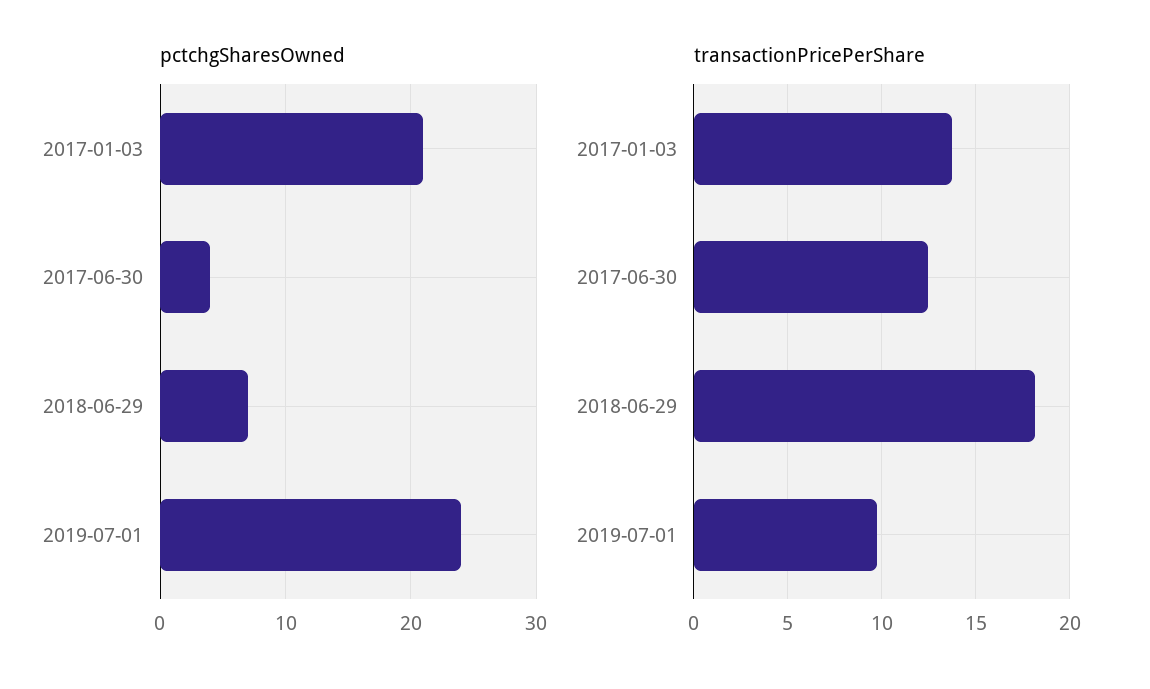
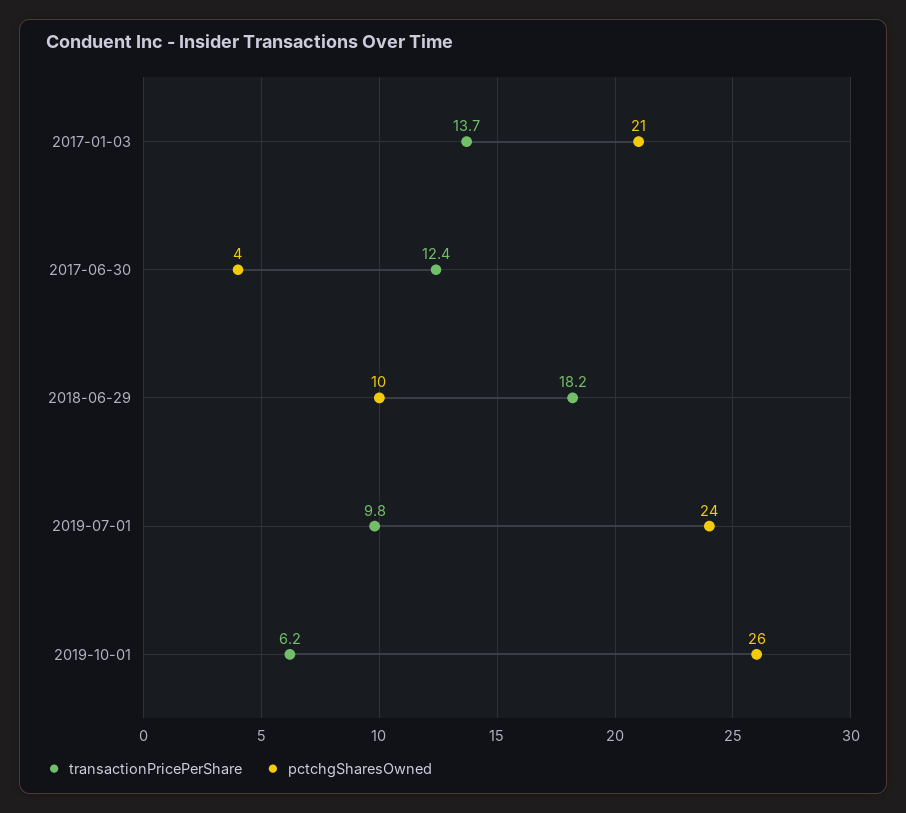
pctchgSharesOwned, 2018-06-29: 7 -> 10
transactionPricePerShare, 2019-10-01: none -> 6.2
pctchgSharesOwned, 2019-10-01: none -> 26

